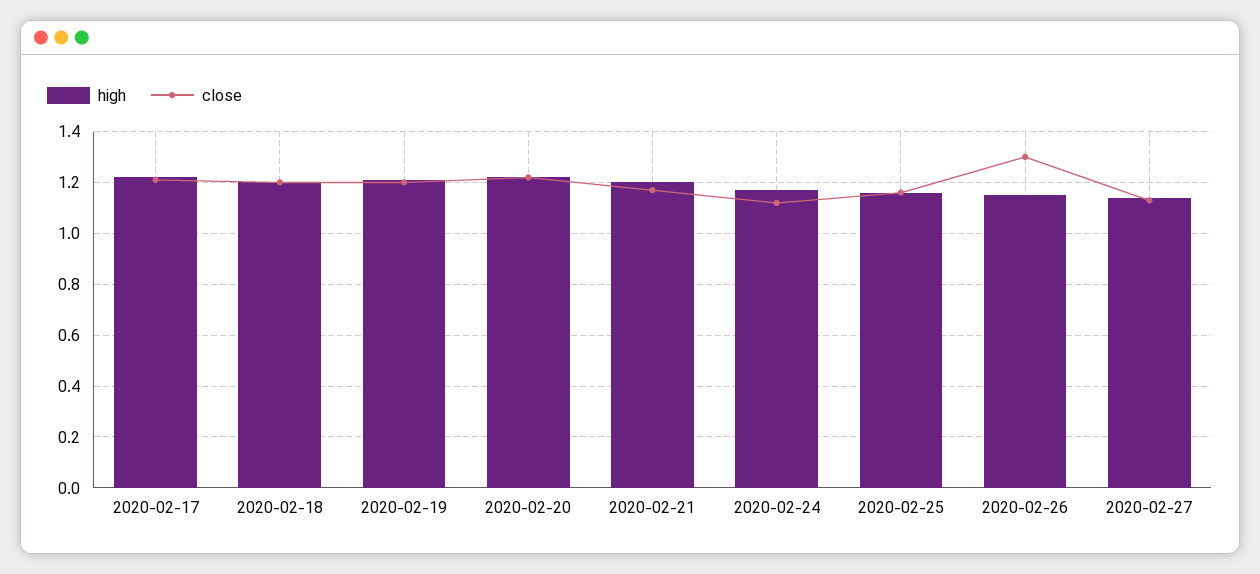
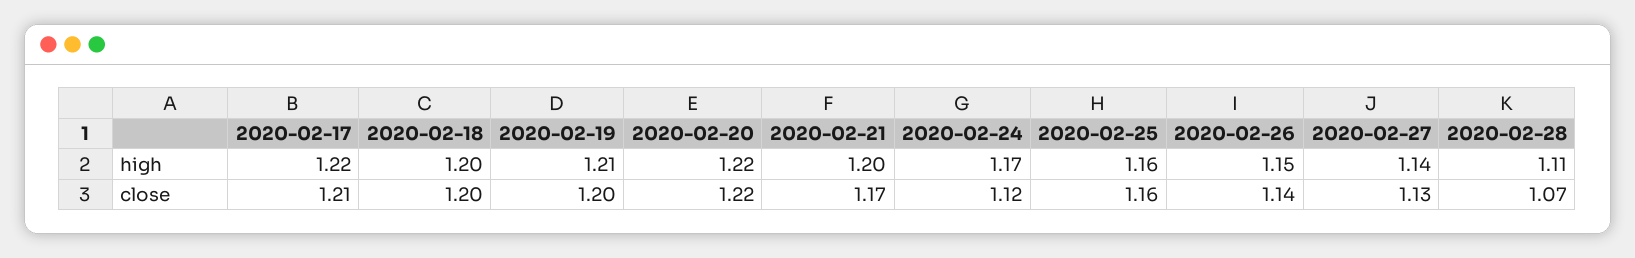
close, 2020-02-26: 1.3 -> 1.14
high, 2020-02-28: none -> 1.11
close, 2020-02-28: none -> 1.07

